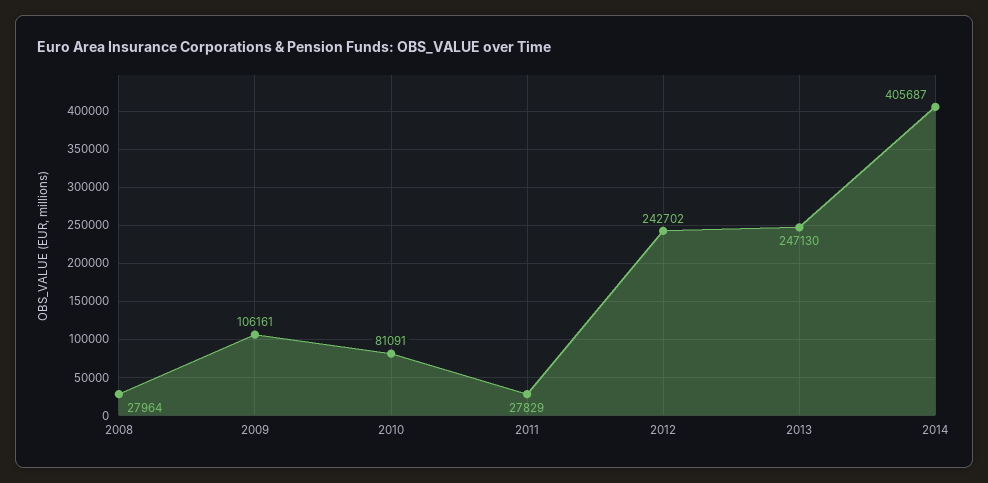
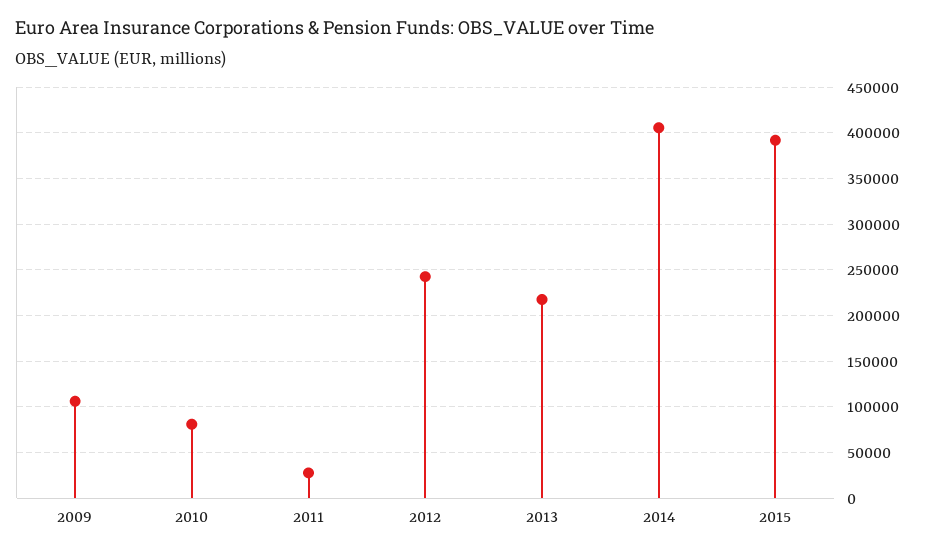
2008: 27964 -> none
2013: 247130 -> 220000
2015: none -> 390000

